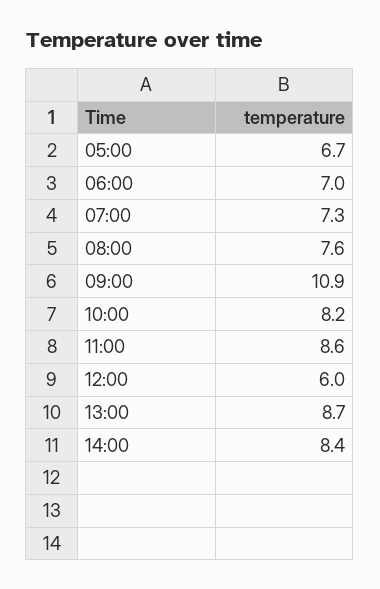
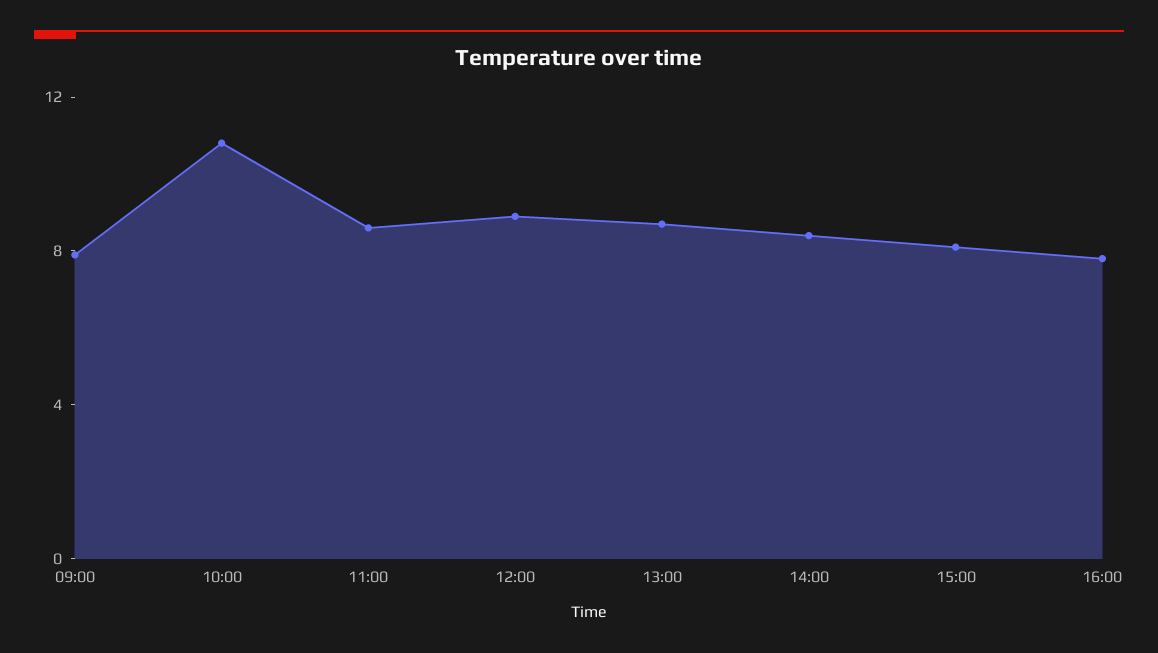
05:00: 6.7 -> none
06:00: 7 -> none
07:00: 7.3 -> none
08:00: 7.6 -> none
09:00: 10.9 -> 8
10:00: 8.2 -> 11
12:00: 6 -> 9
15:00: none -> 8
16:00: none -> 8

